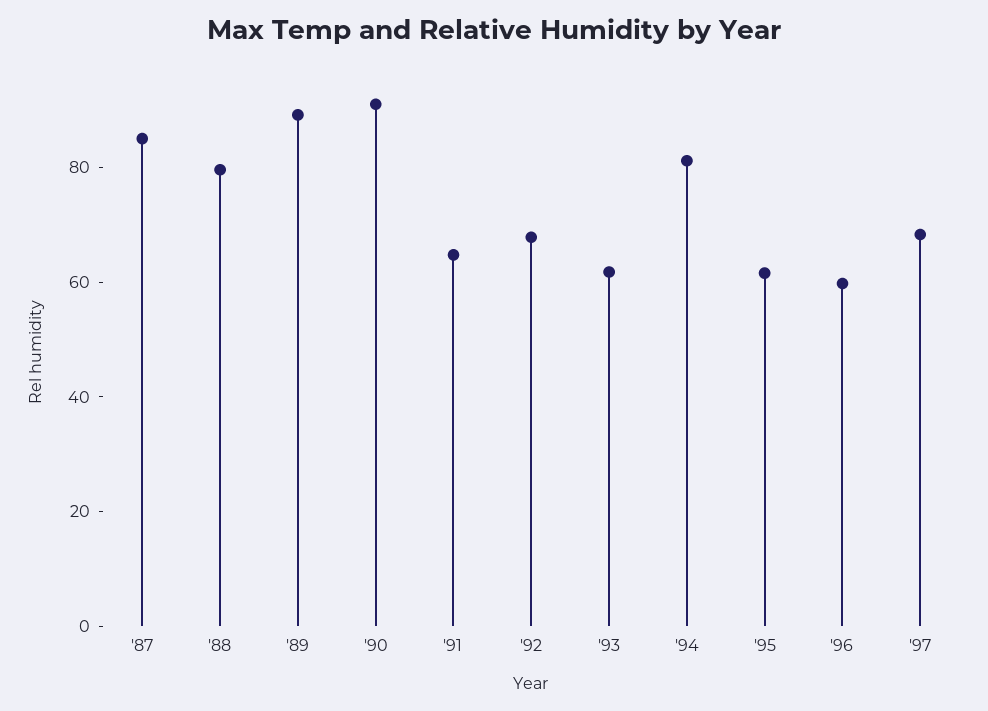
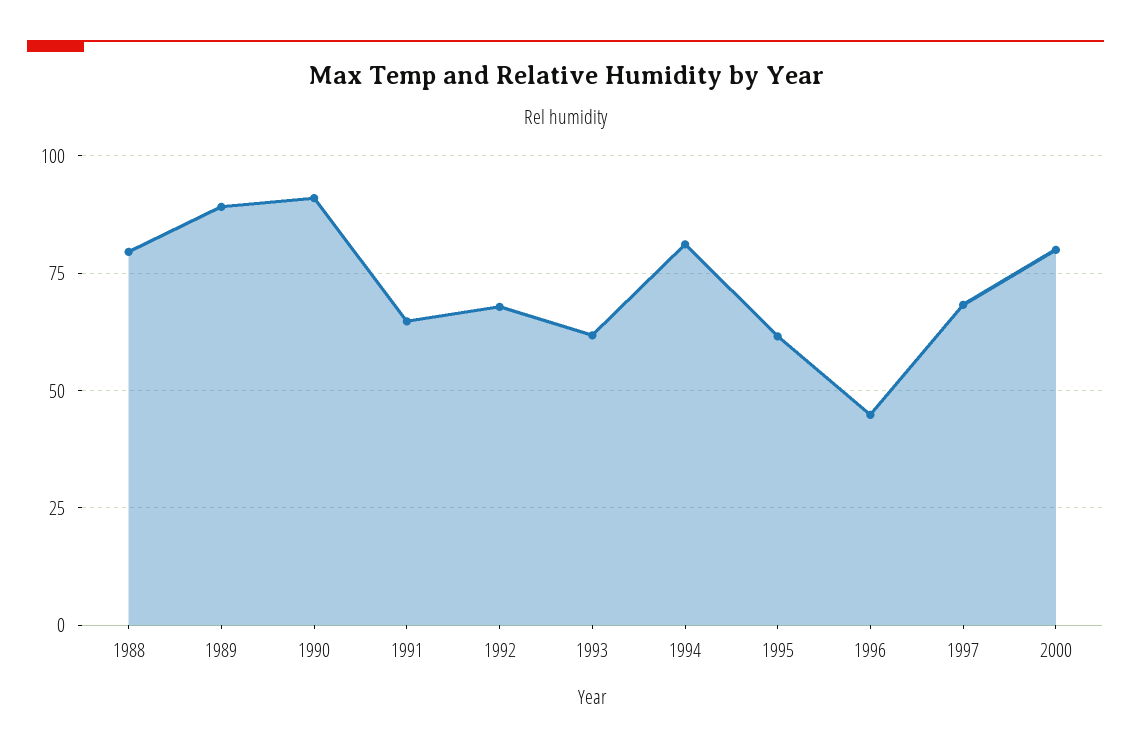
'87: 85 -> none
'96: 60 -> 45
2000: none -> 80

